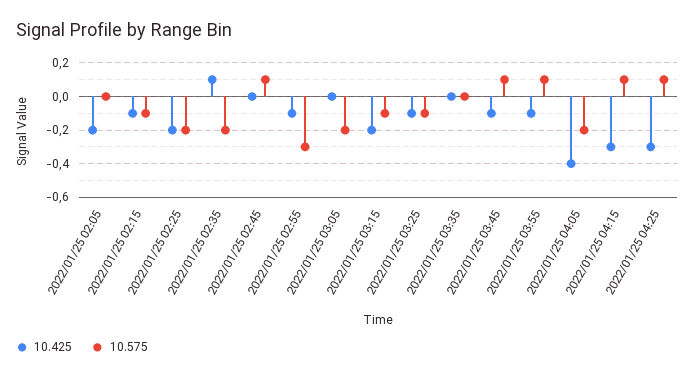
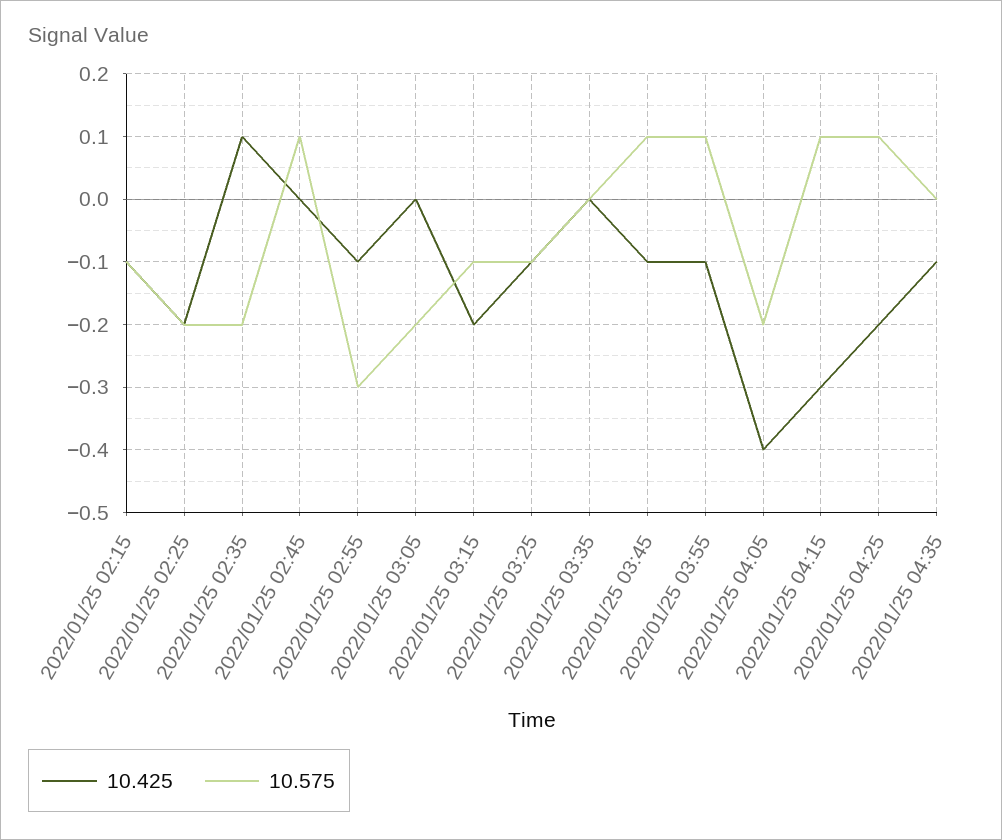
10.425, 2022/01/25 02:05: -0.2 -> none
10.575, 2022/01/25 02:05: 0 -> none
10.425, 2022/01/25 04:25: -0.3 -> -0.2
10.425, 2022/01/25 04:35: none -> -0.1
10.575, 2022/01/25 04:35: none -> 0

